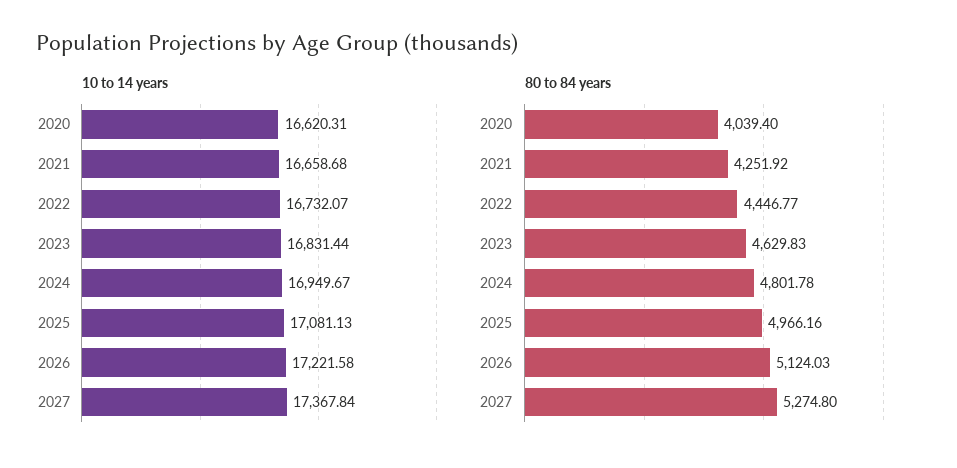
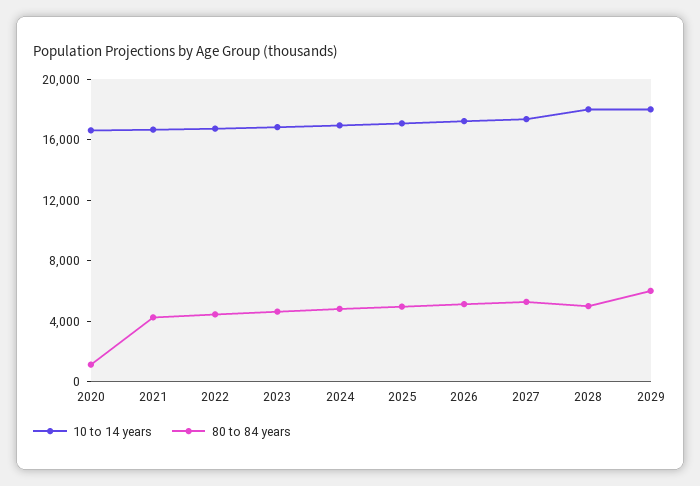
80 to 84 years, 2020: 4039.4 -> 1000
10 to 14 years, 2028: none -> 18000
80 to 84 years, 2028: none -> 5000
10 to 14 years, 2029: none -> 18000
80 to 84 years, 2029: none -> 6000

